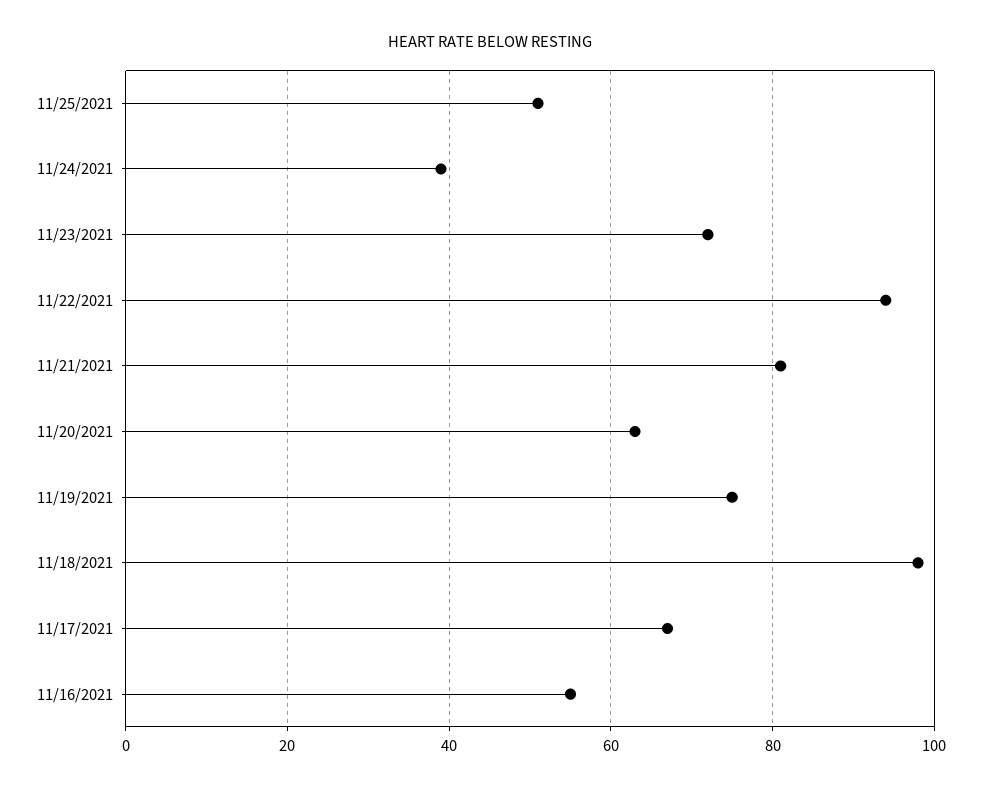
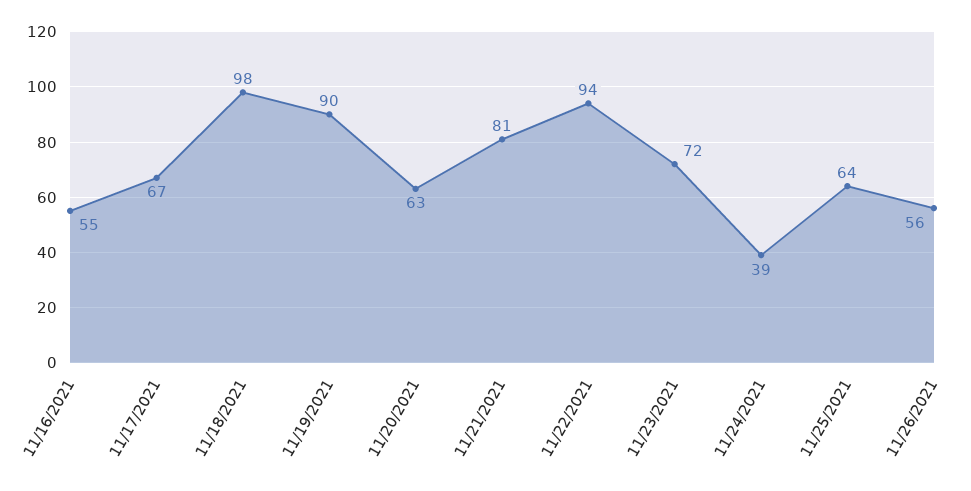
11/25/2021: 50 -> 64
11/19/2021: 75 -> 90
11/26/2021: none -> 56

